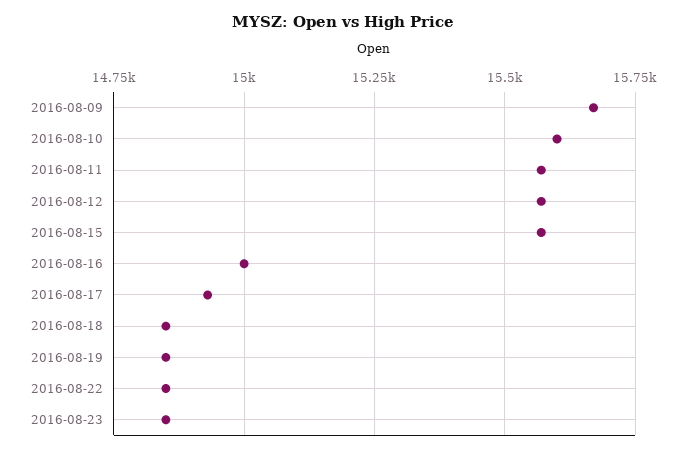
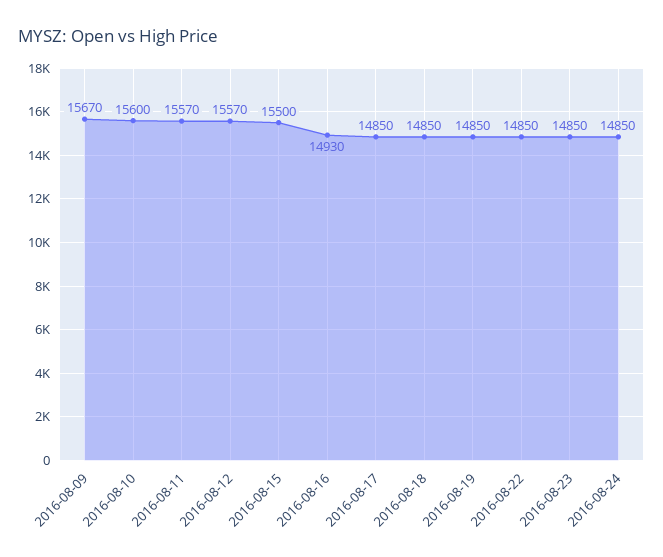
2016-08-15: 15575 -> 15500
2016-08-16: 15000 -> 14930
2016-08-17: 14925 -> 14850
2016-08-24: none -> 14850

